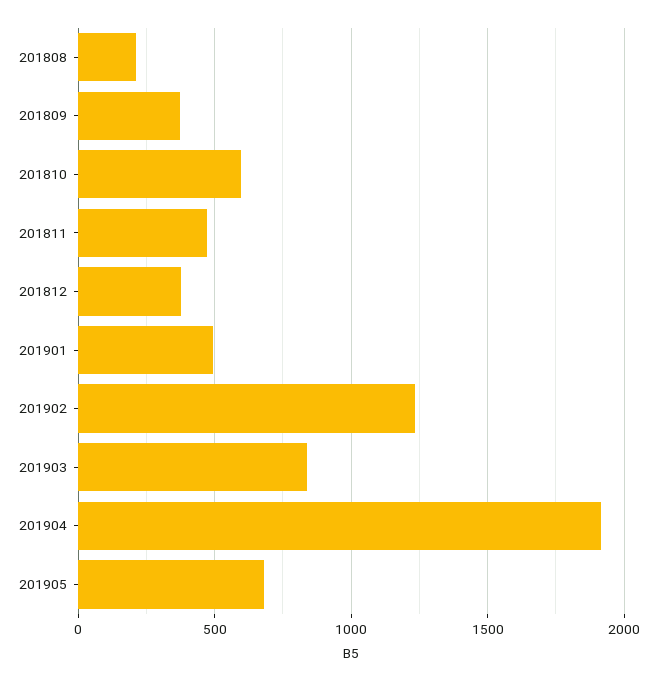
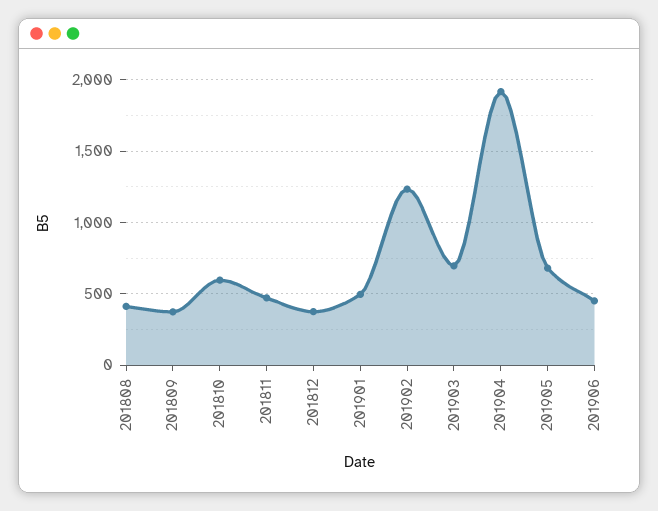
201808: 200 -> 400
201903: 850 -> 700
201906: none -> 450

